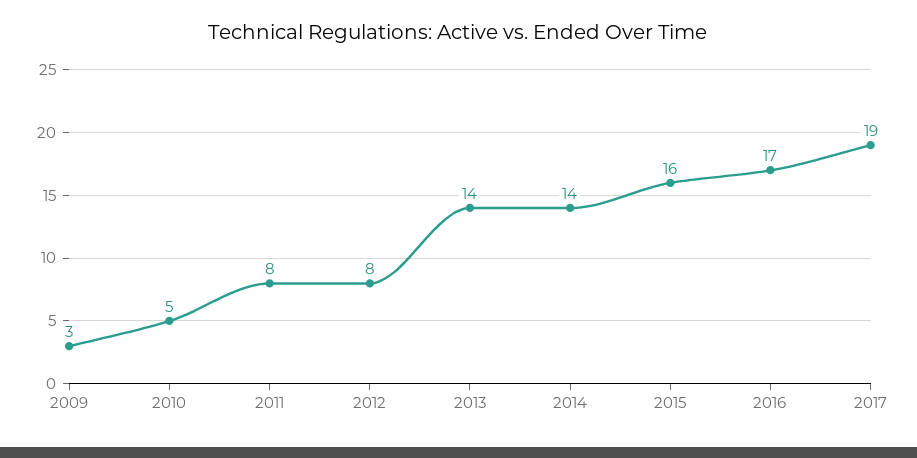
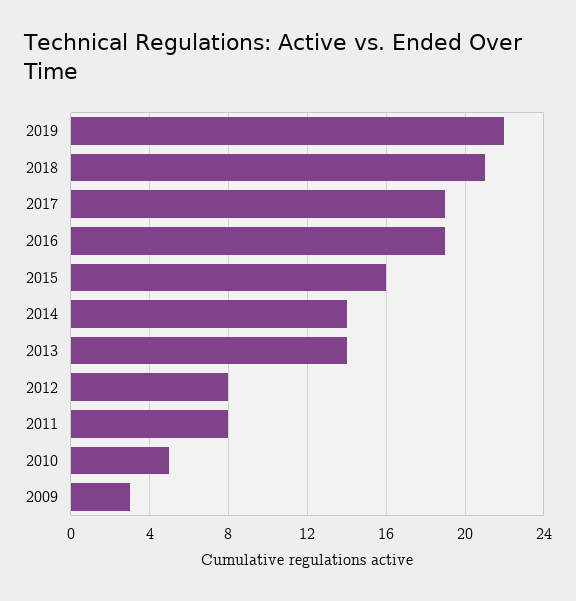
2016: 17 -> 19
2019: none -> 22
2018: none -> 21

